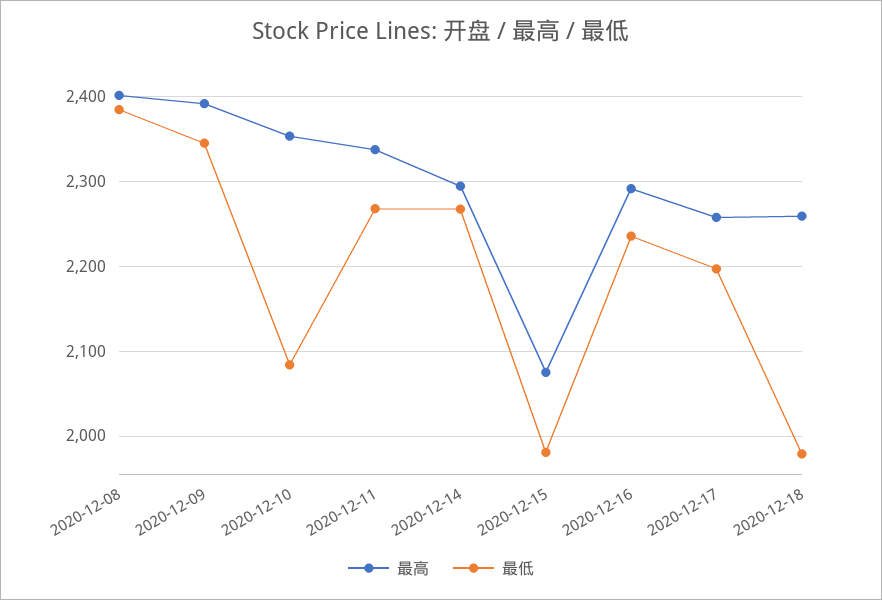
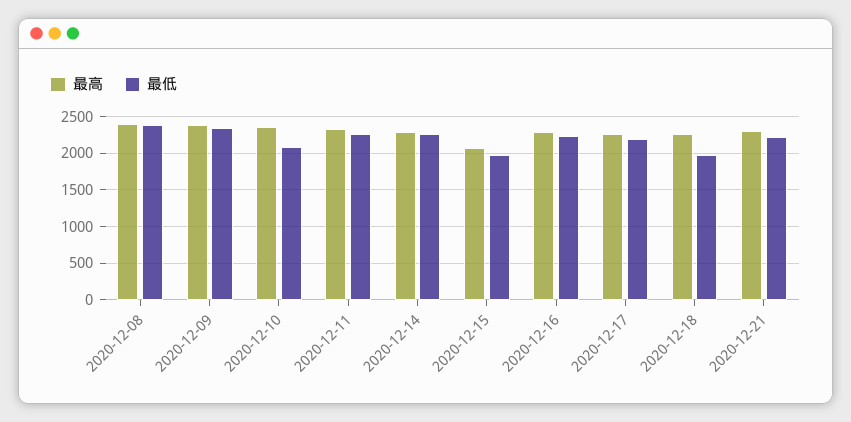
最高, 2020-12-21: none -> 2300
最低, 2020-12-21: none -> 2200

